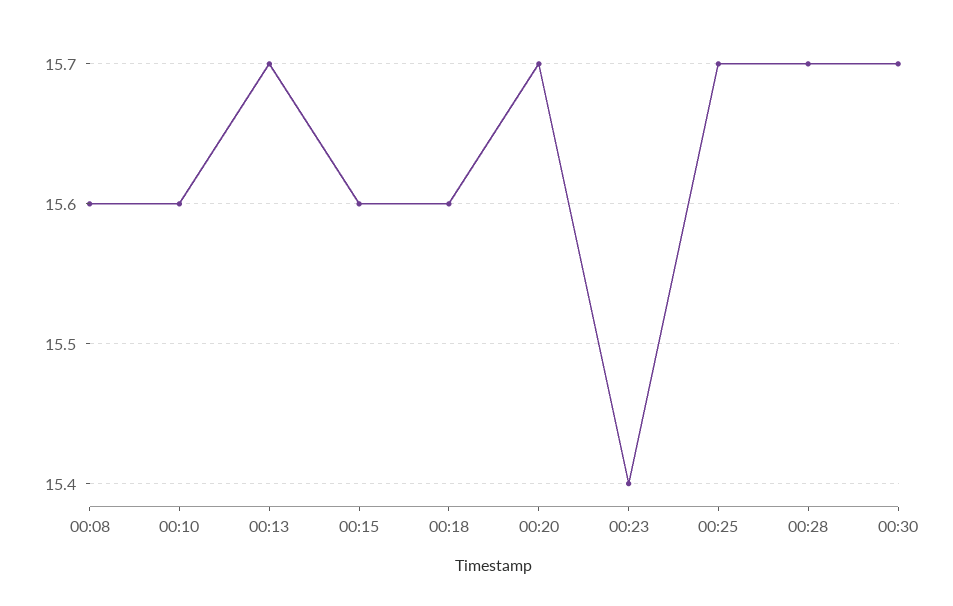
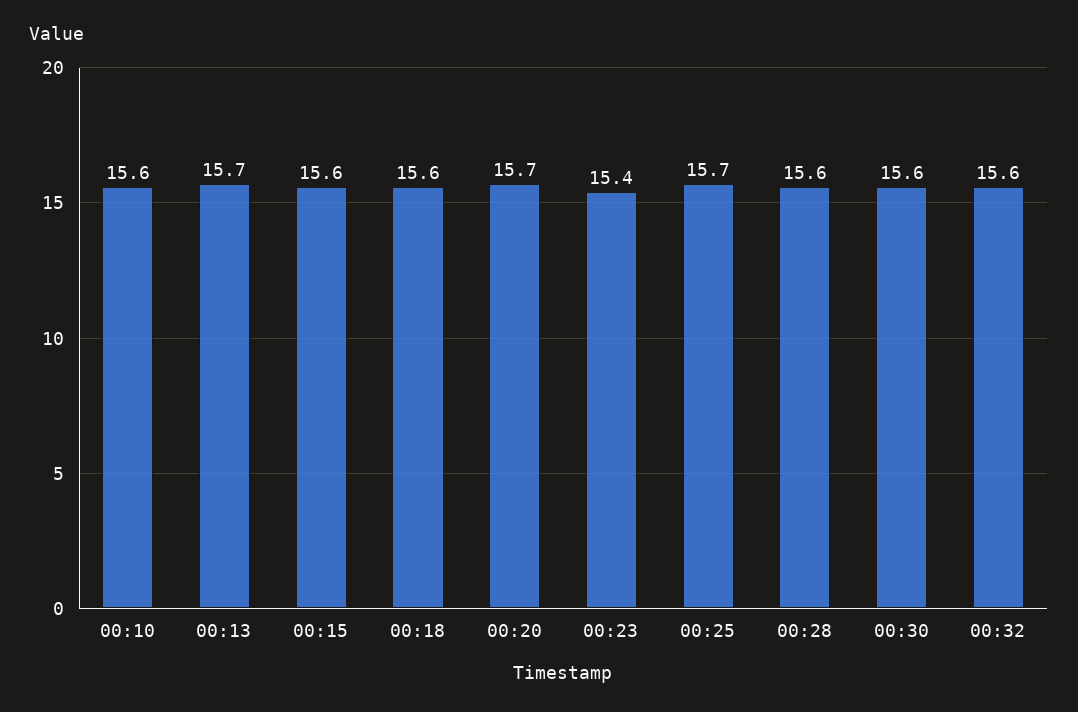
00:08: 15.6 -> none
00:28: 15.7 -> 15.6
00:30: 15.7 -> 15.6
00:32: none -> 15.6

